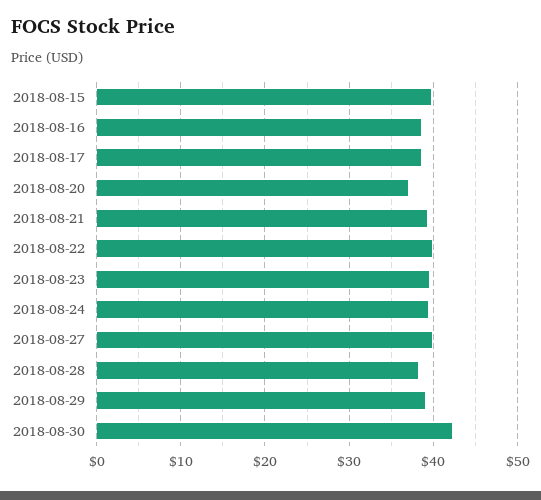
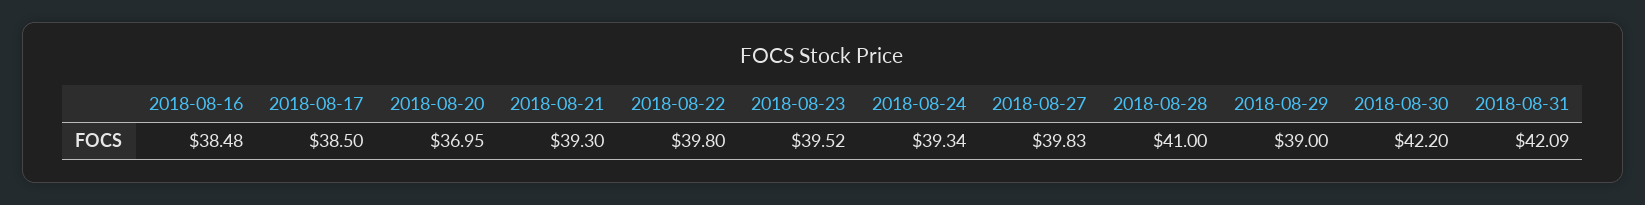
2018-08-15: 40 -> none
2018-08-28: 38 -> 41
2018-08-31: none -> 42.09

